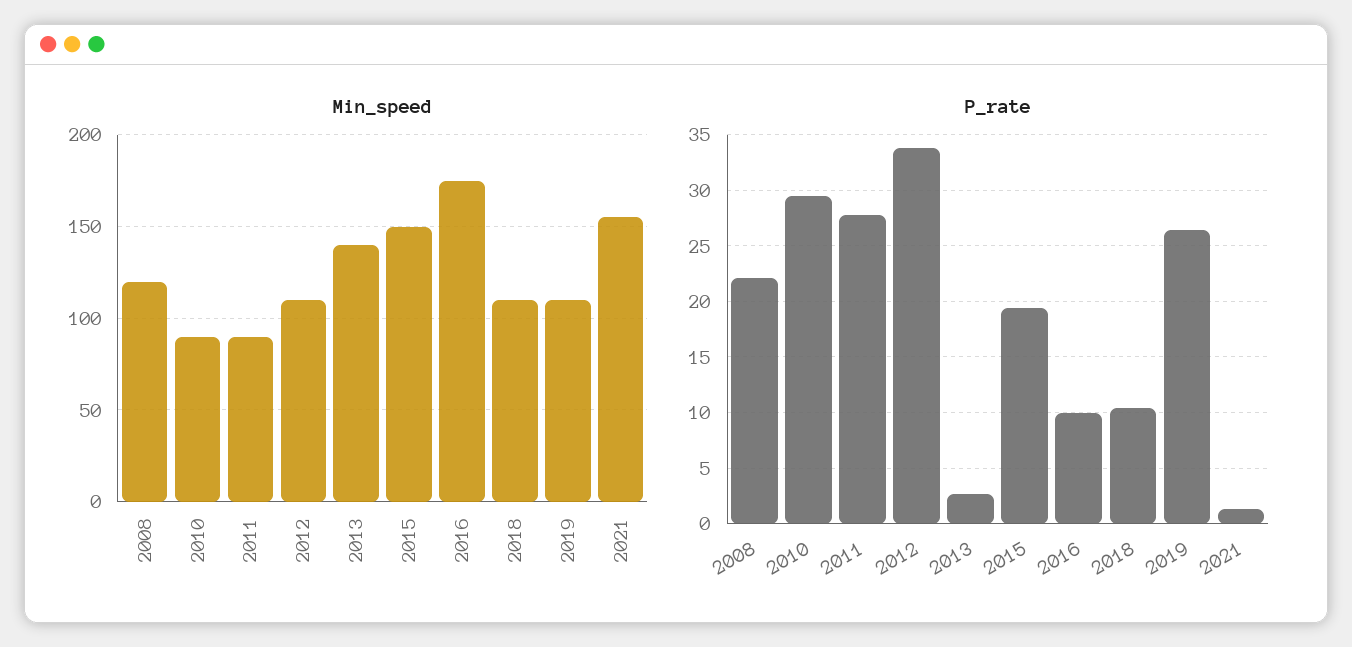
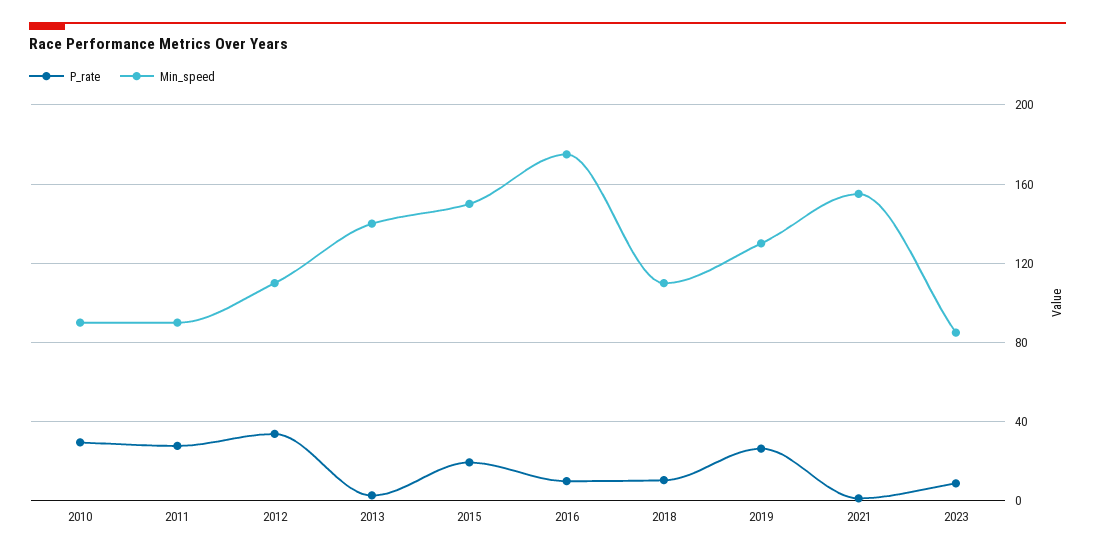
Min_speed, 2008: 120 -> none
Min_speed, 2019: 110 -> 130
P_rate, 2008: 22 -> none
P_rate, 2023: none -> 10
Min_speed, 2023: none -> 85

